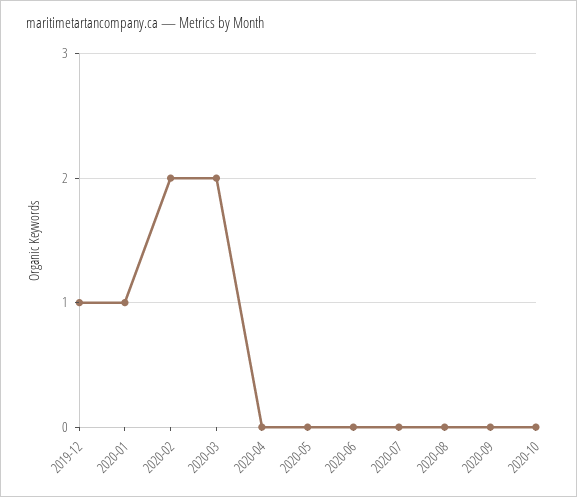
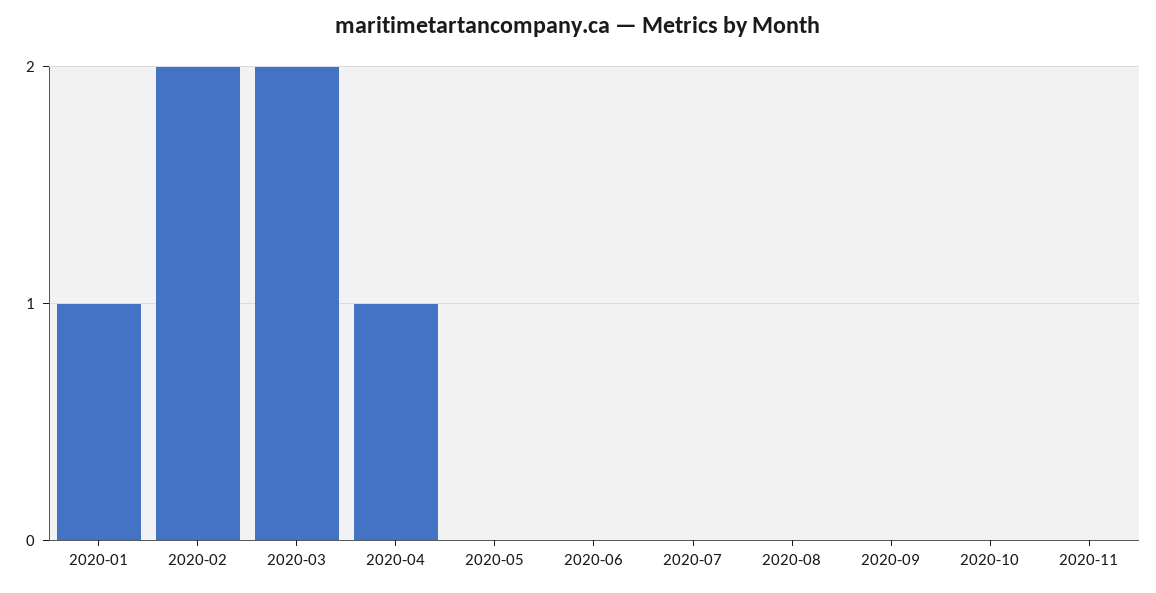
2019-12: 1 -> none
2020-04: 0 -> 1
2020-11: none -> 0

